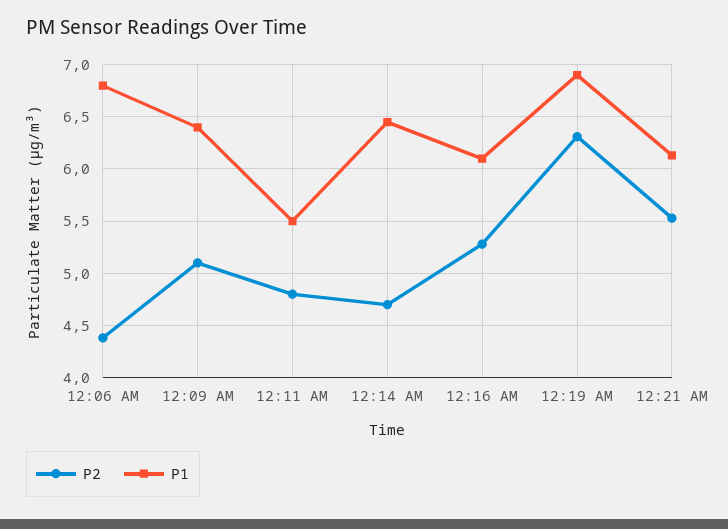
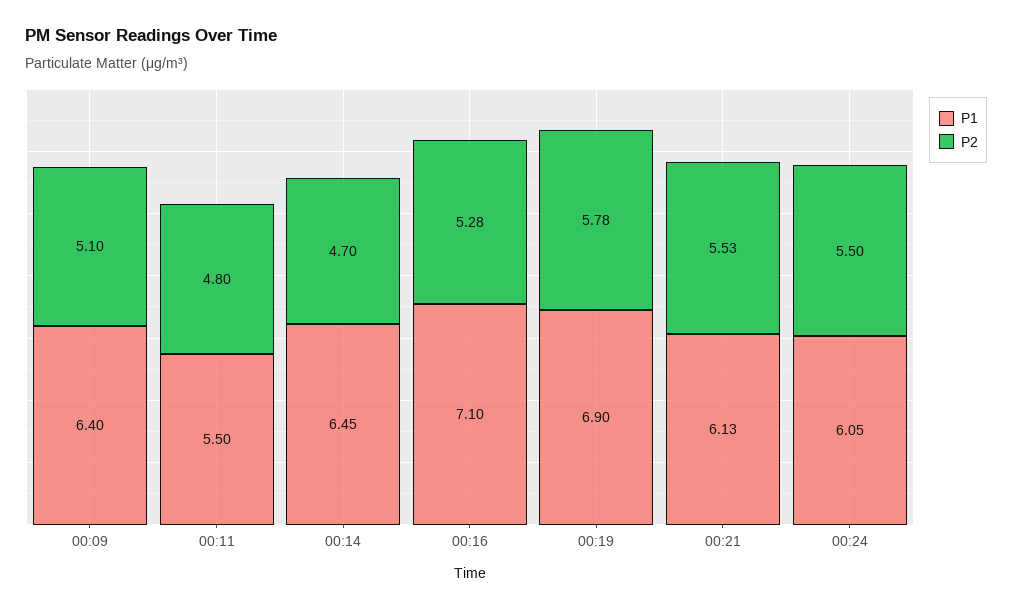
P2, 12:06 AM: 4.4 -> none
P1, 12:06 AM: 6.8 -> none
P1, 12:16 AM: 6.1 -> 7.1
P2, 12:19 AM: 6.3 -> 5.78
P1, 00:24: none -> 6.05
P2, 00:24: none -> 5.5

